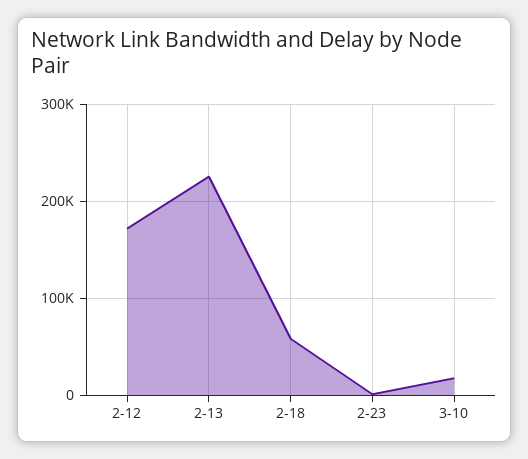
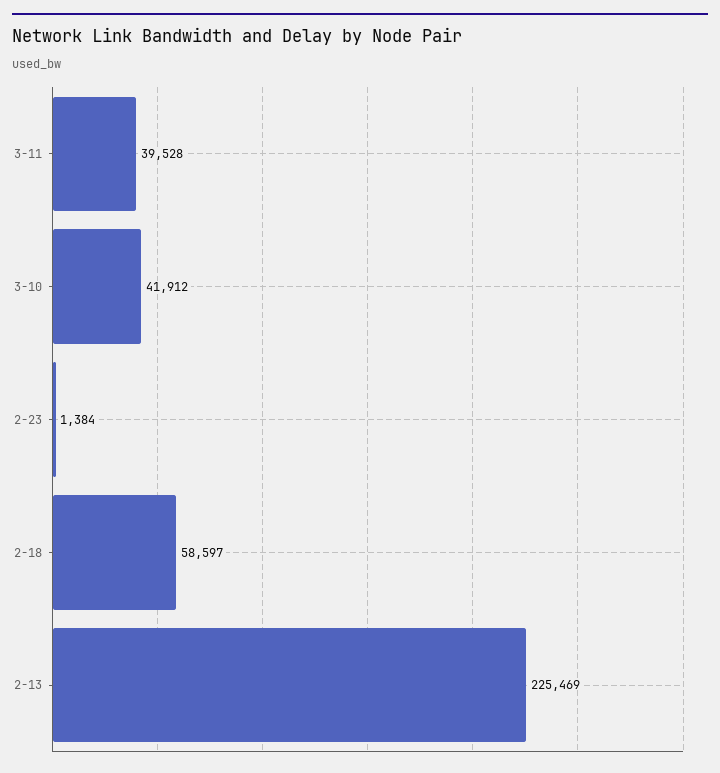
2-12: 170000 -> none
3-10: 20000 -> 41912
3-11: none -> 39528

